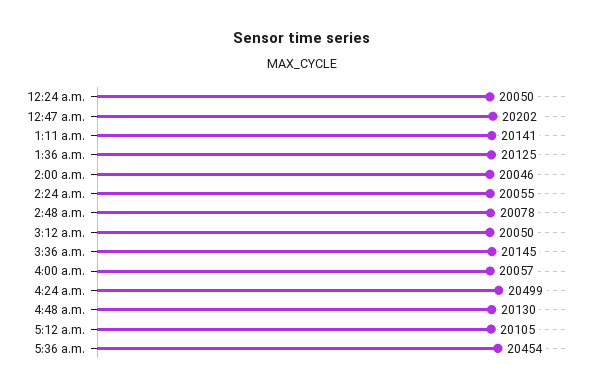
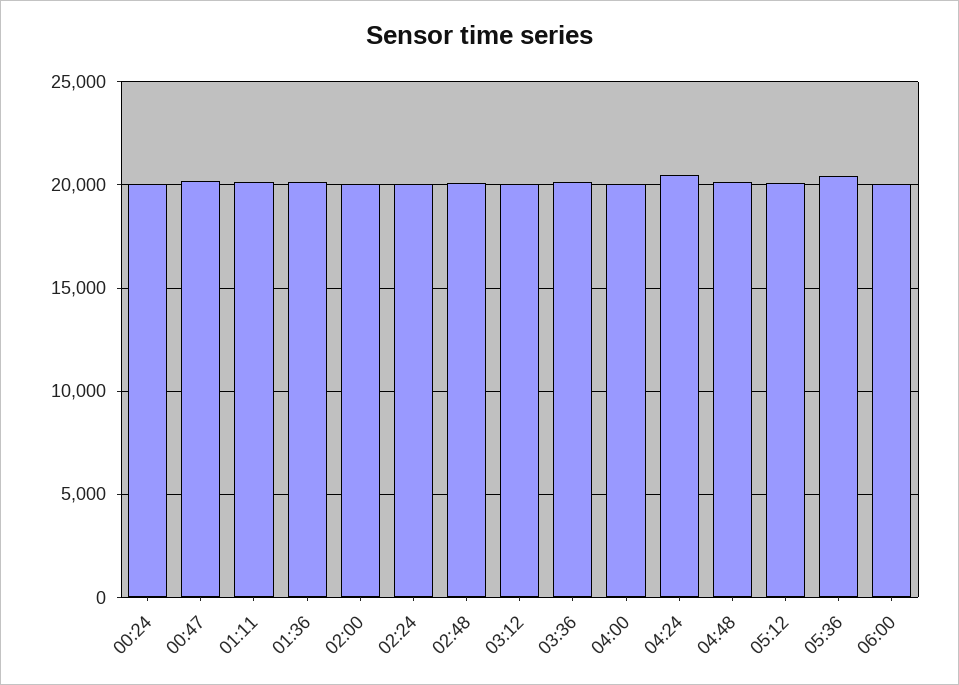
06:00: none -> 20000

